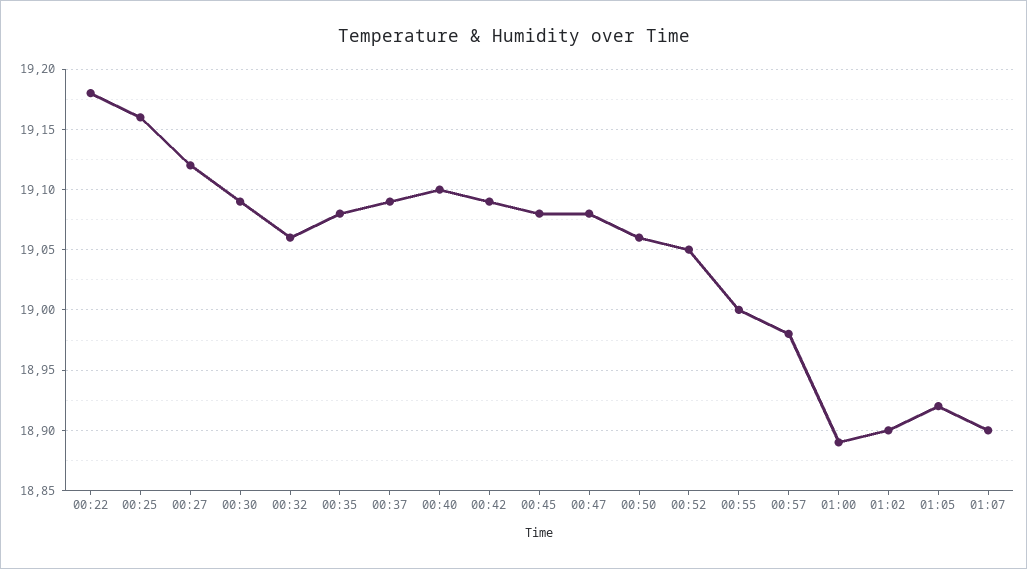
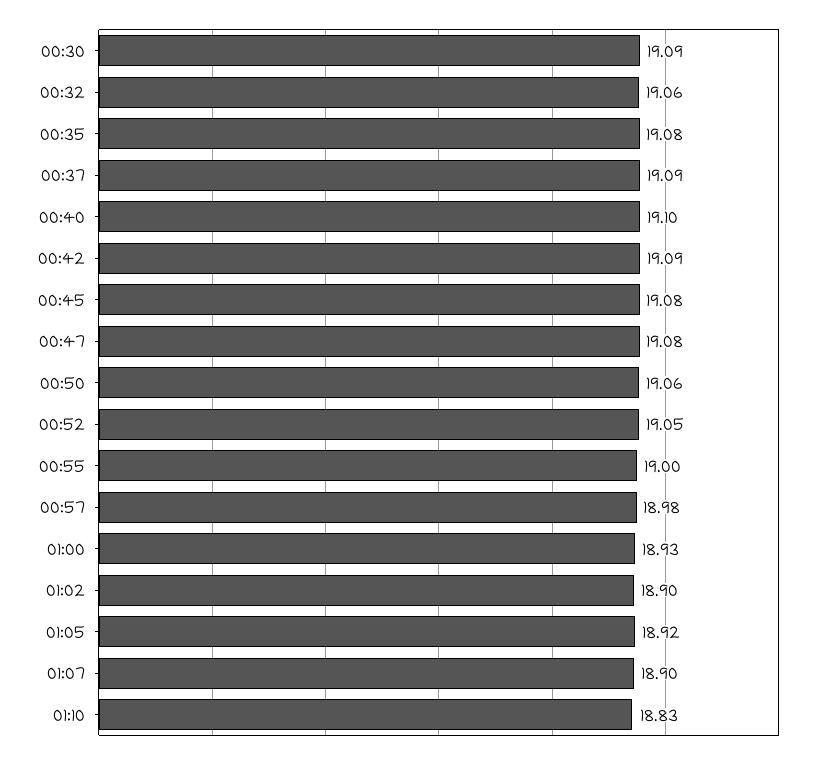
00:22: 19.18 -> none
00:25: 19.16 -> none
00:27: 19.12 -> none
01:00: 18.89 -> 18.93
01:10: none -> 18.83

